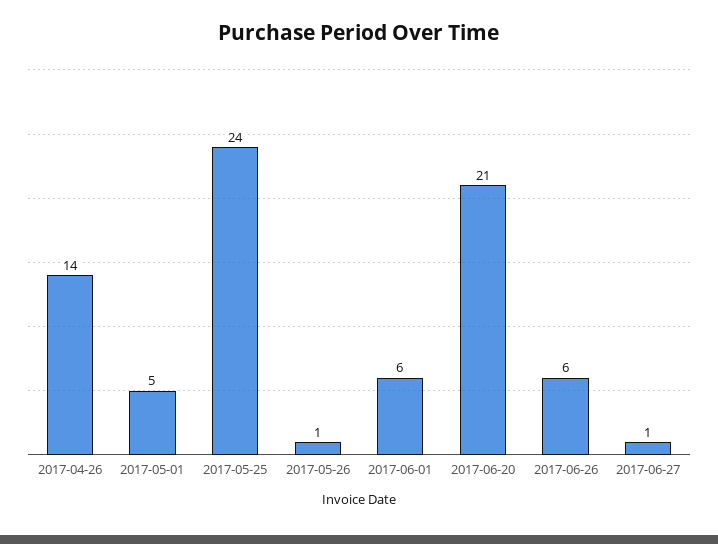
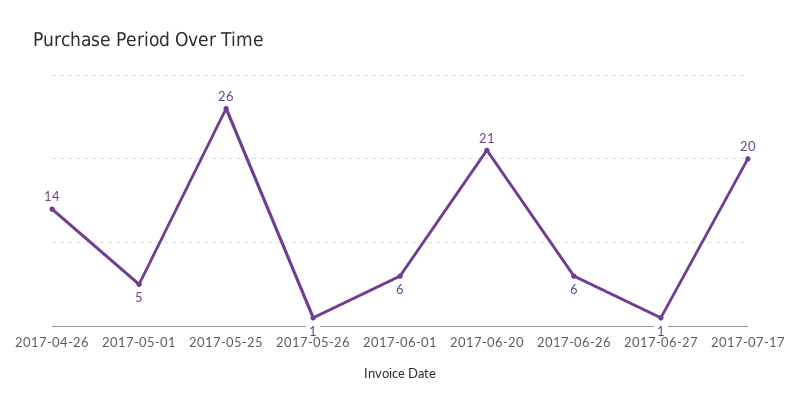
2017-05-25: 24 -> 26
2017-07-17: none -> 20

